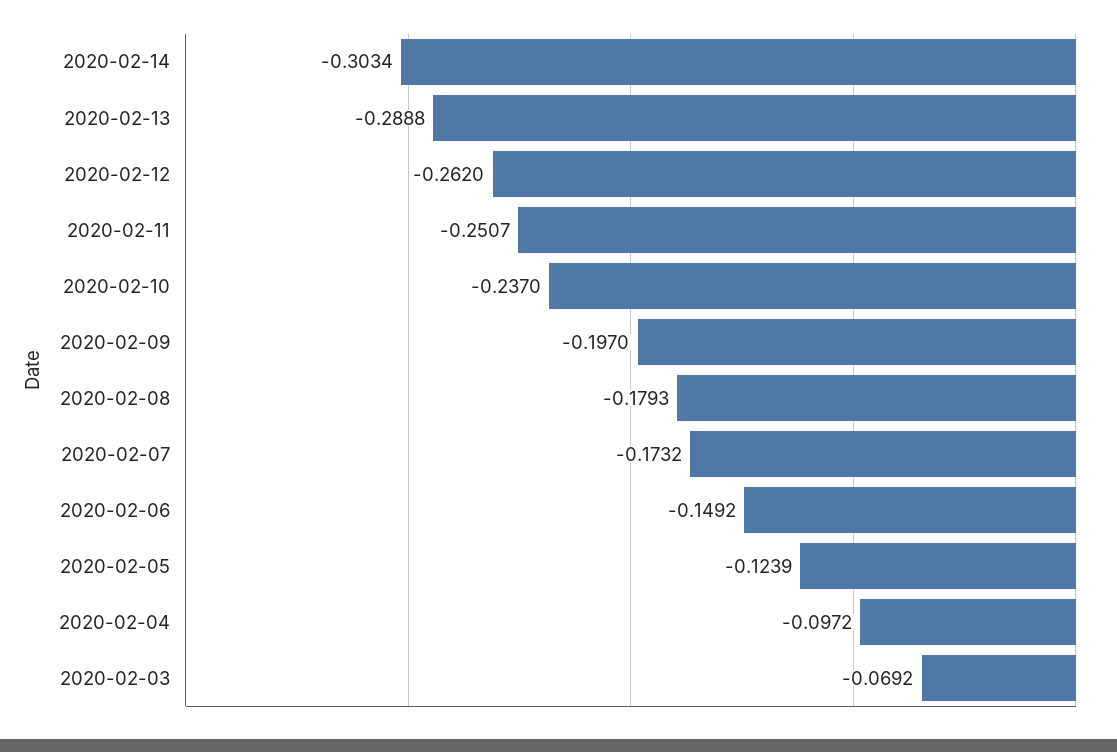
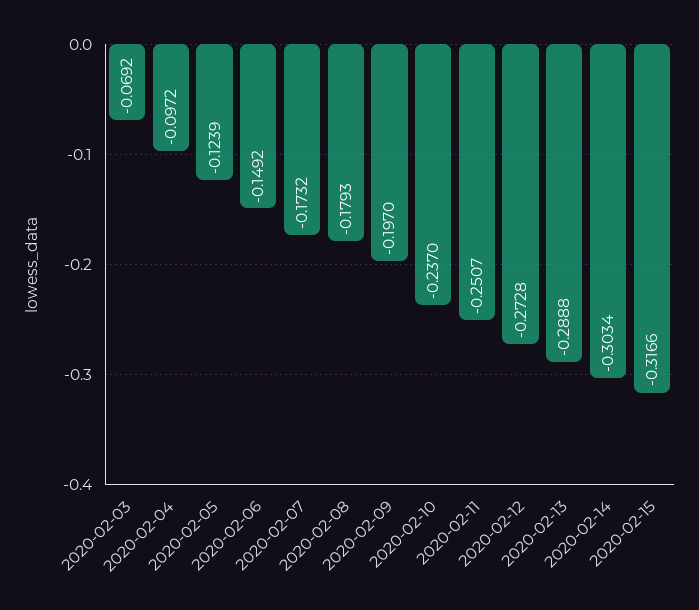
2020-02-12: -0.262 -> -0.2728
2020-02-15: none -> -0.3166

